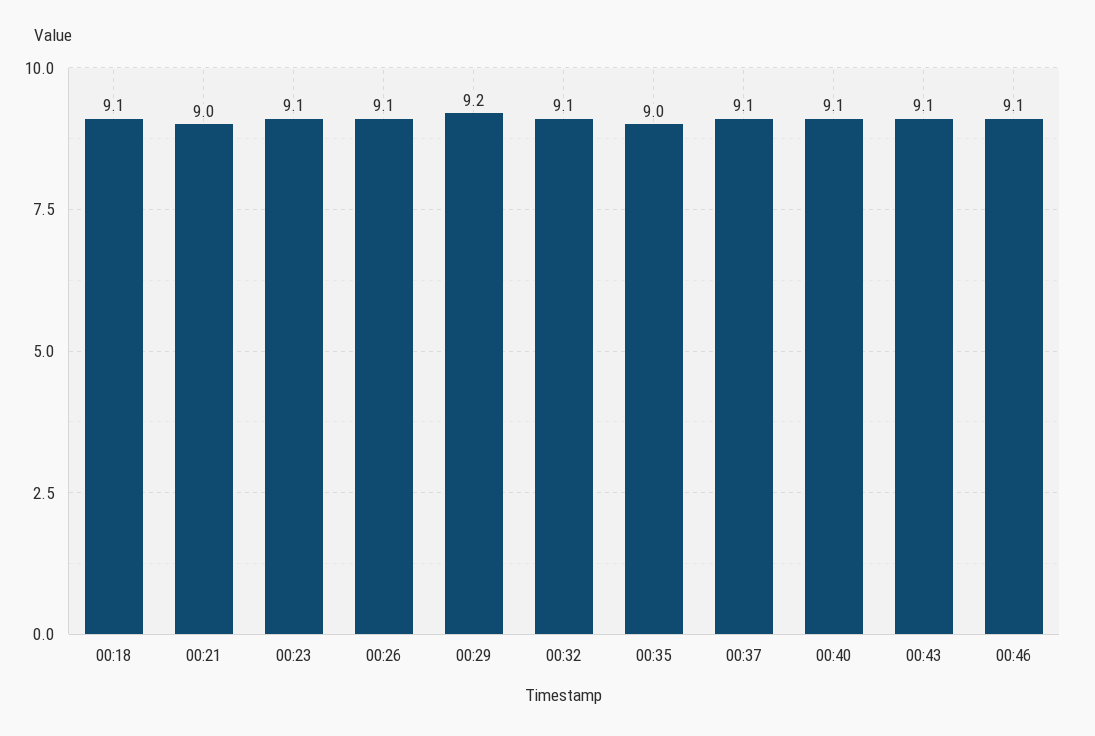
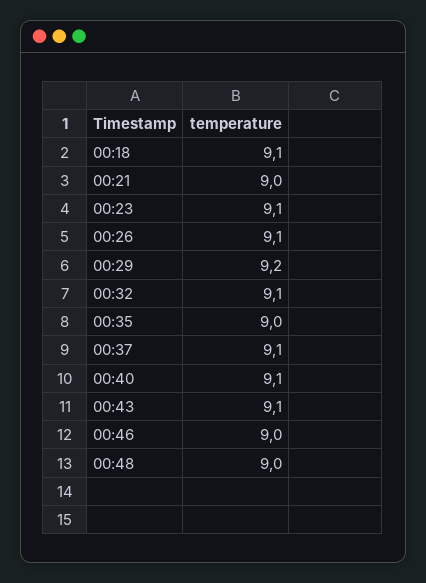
00:46: 9.1 -> 9
00:48: none -> 9

